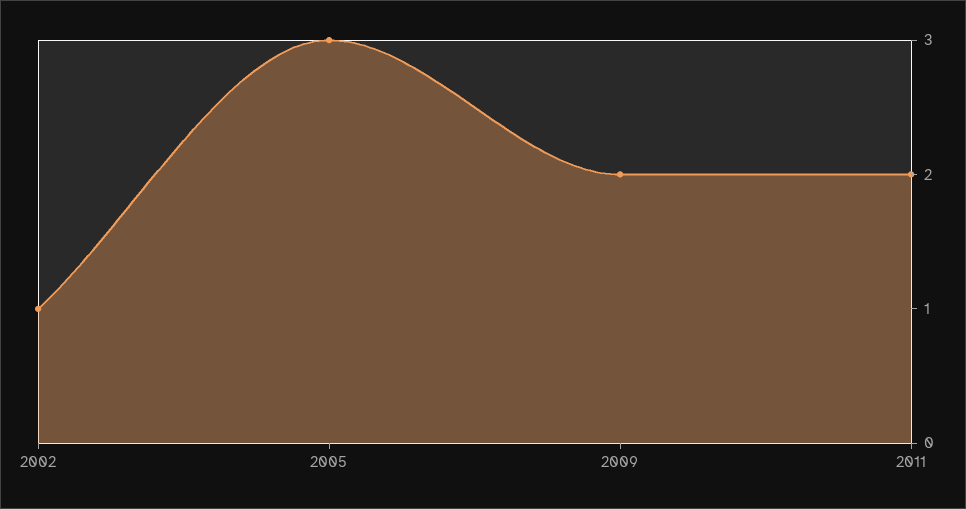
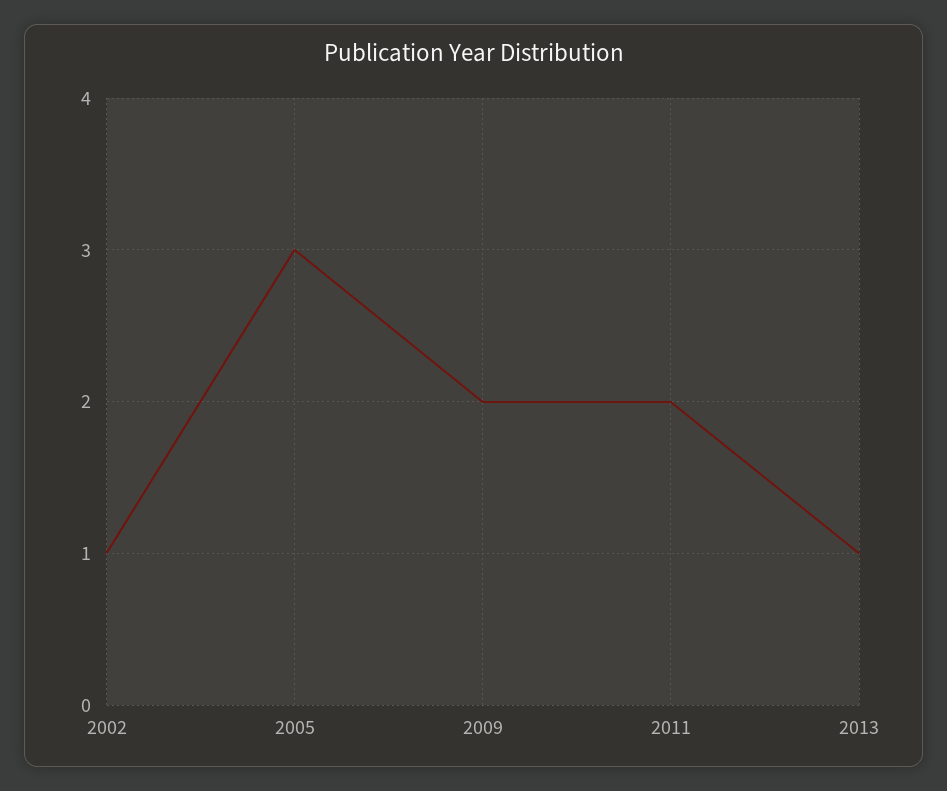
2013: none -> 1

